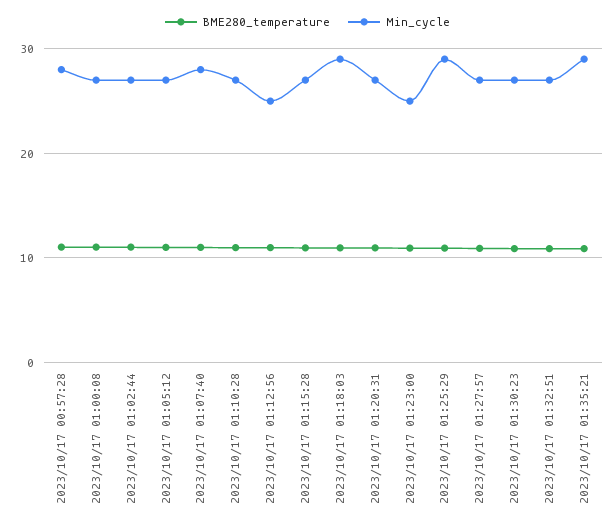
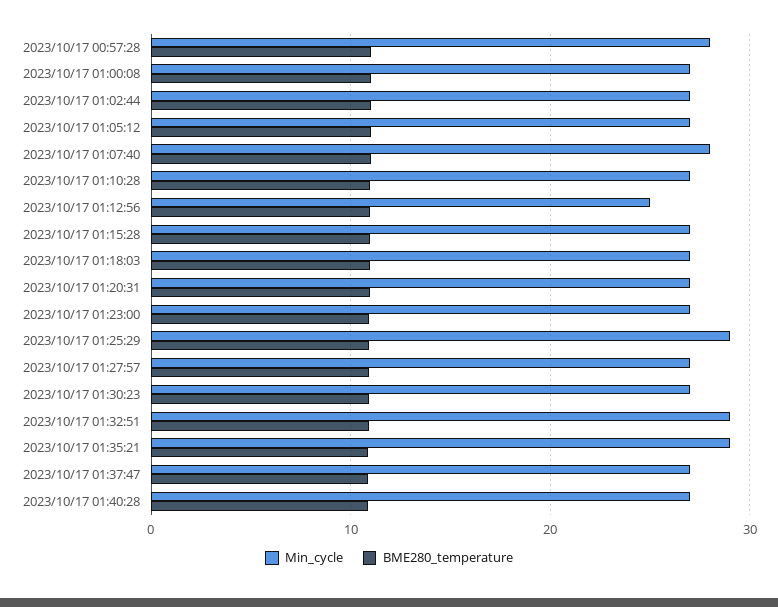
Min_cycle, 2023/10/17 01:18:03: 29 -> 27
Min_cycle, 2023/10/17 01:23:00: 25 -> 27
Min_cycle, 2023/10/17 01:32:51: 27 -> 29
Min_cycle, 2023/10/17 01:37:47: none -> 27
BME280_temperature, 2023/10/17 01:37:47: none -> 11
Min_cycle, 2023/10/17 01:40:28: none -> 27
BME280_temperature, 2023/10/17 01:40:28: none -> 11

